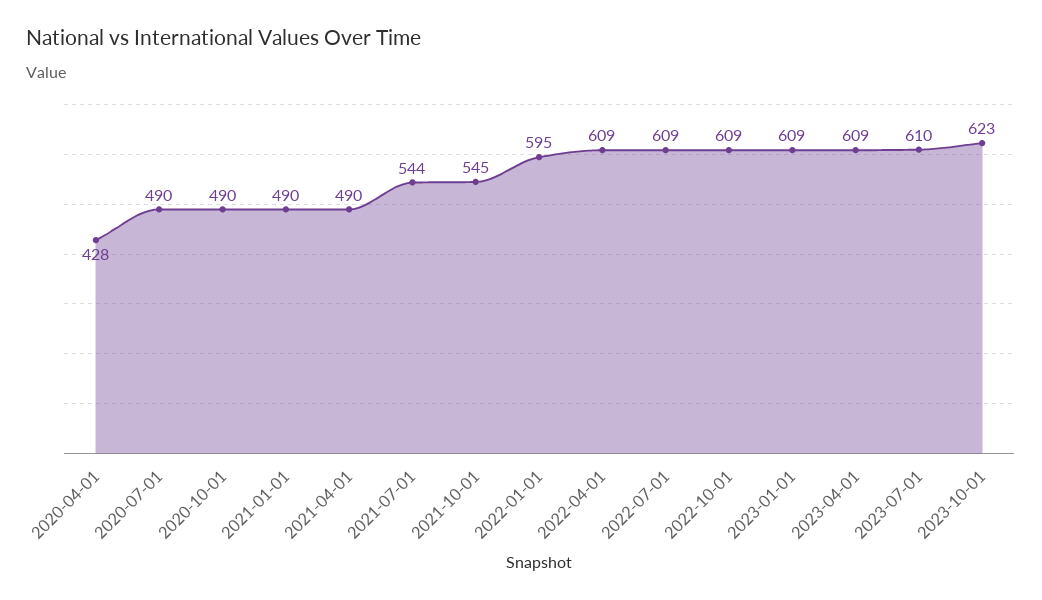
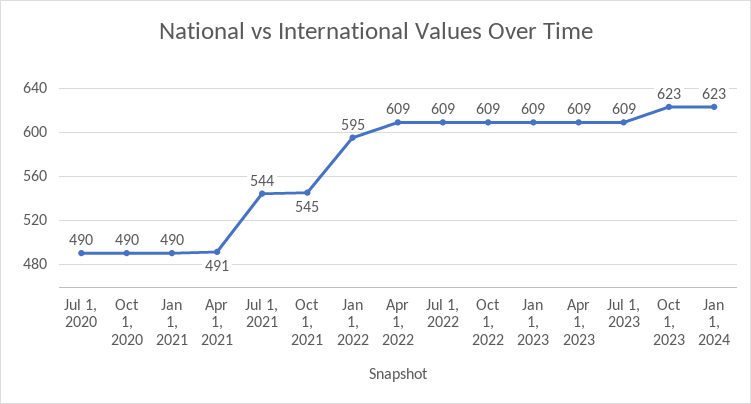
2020-04-01: 428 -> none
2021-04-01: 490 -> 491
2023-07-01: 610 -> 609
Jan 1, 2024: none -> 623

